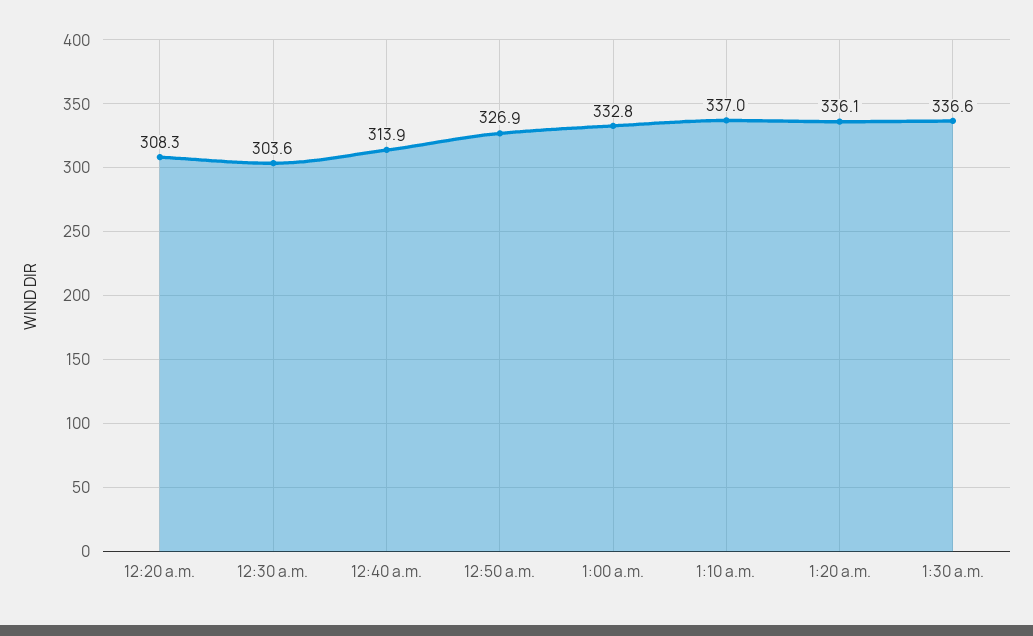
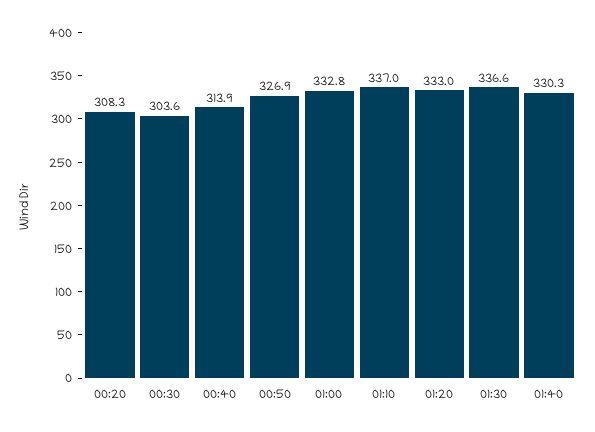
1:20 a.m.: 336.1 -> 333
01:40: none -> 330.3

